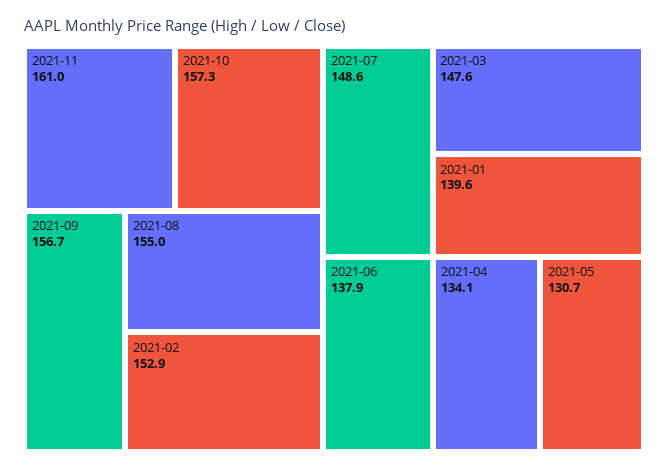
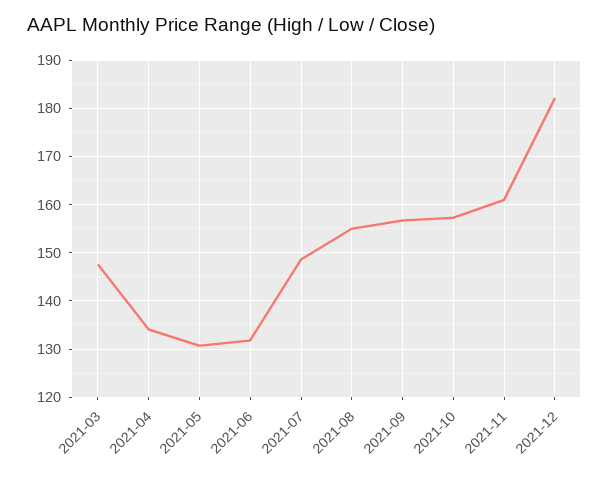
2021-02: 152.9 -> none
2021-01: 139.6 -> none
2021-06: 137.9 -> 132
2021-12: none -> 182

